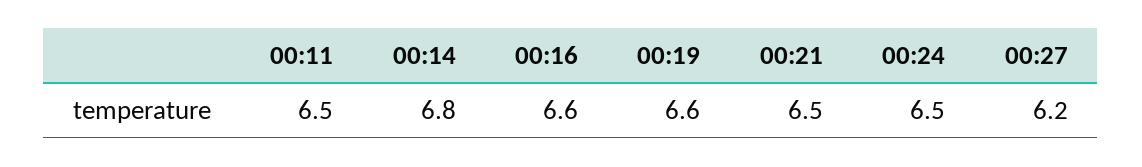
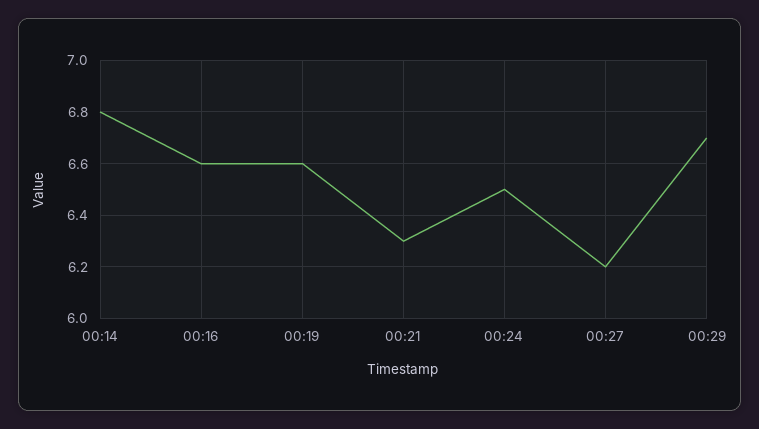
00:11: 6.5 -> none
00:21: 6.5 -> 6.3
00:29: none -> 6.7

